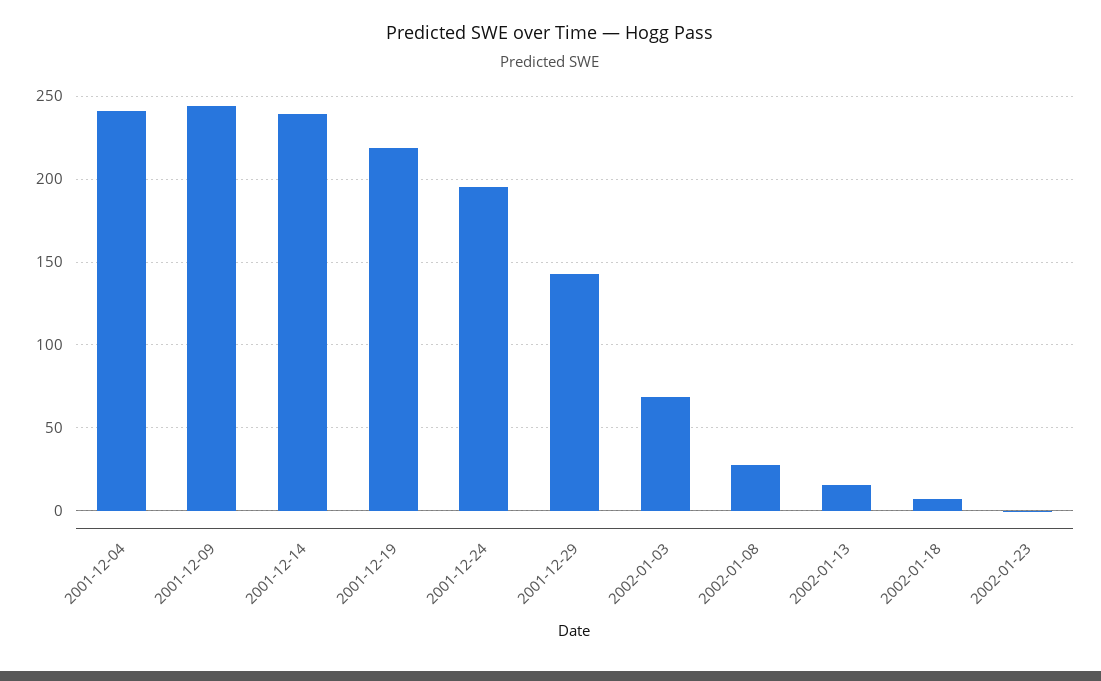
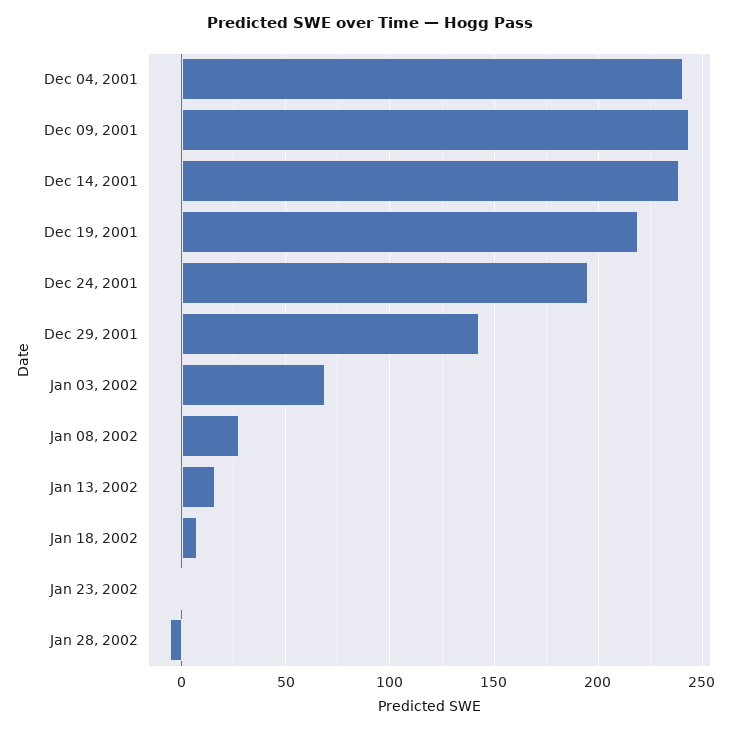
Jan 28, 2002: none -> -5

